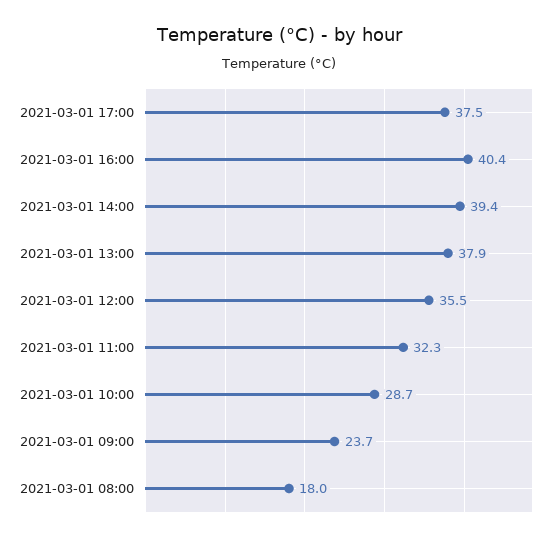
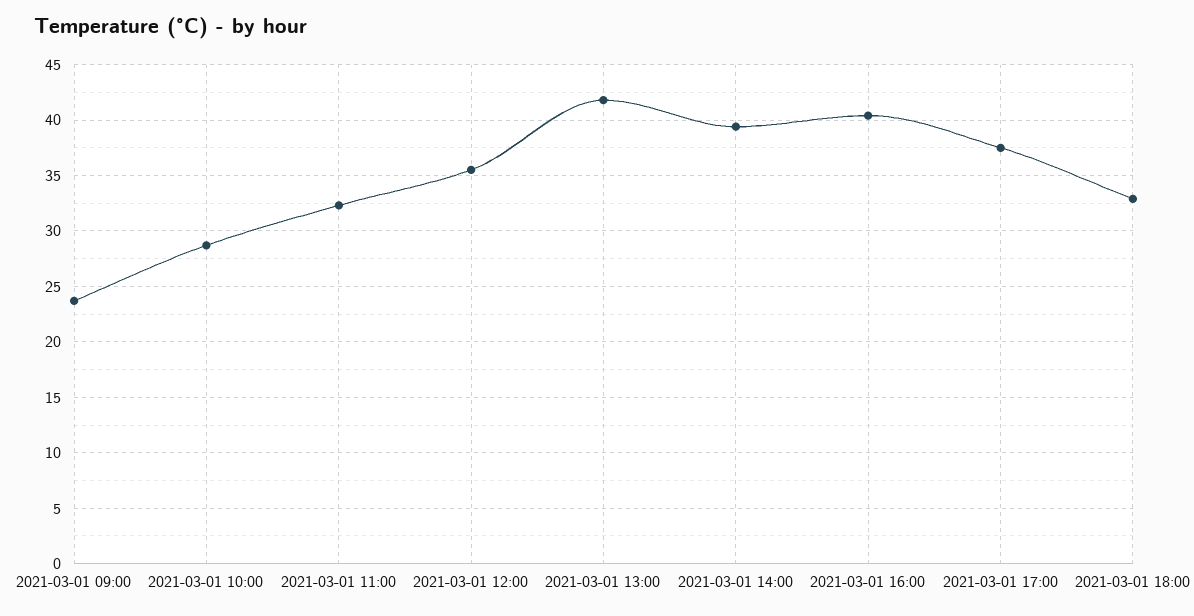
2021-03-01 13:00: 37.9 -> 42
2021-03-01 08:00: 18 -> none
2021-03-01 18:00: none -> 33

